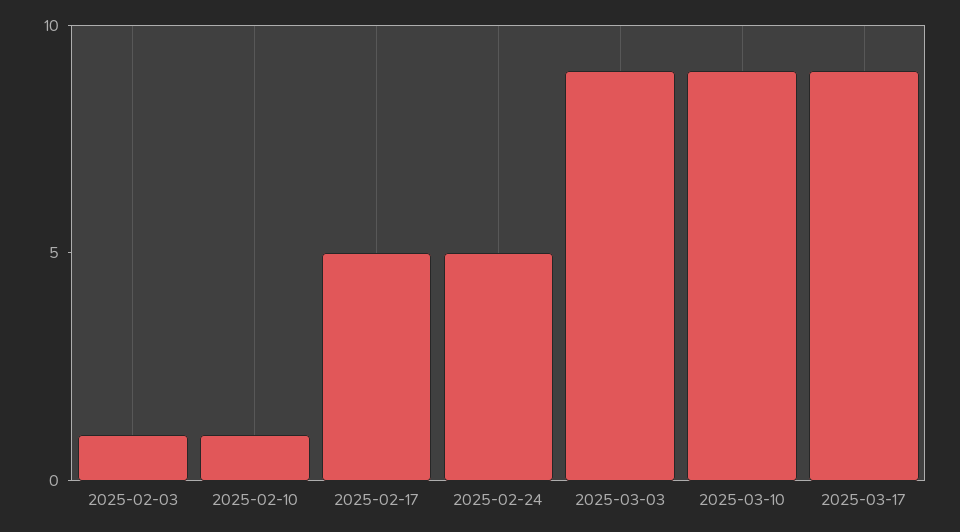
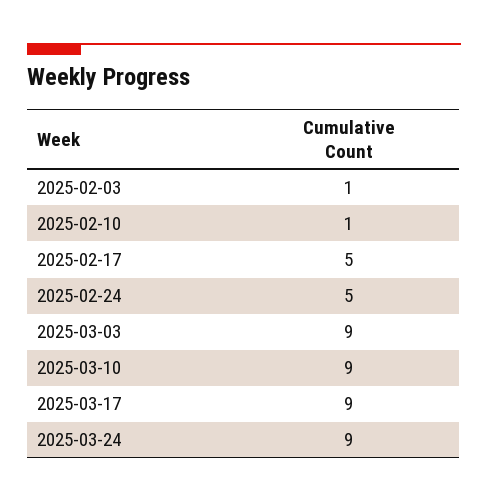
2025-03-24: none -> 9

